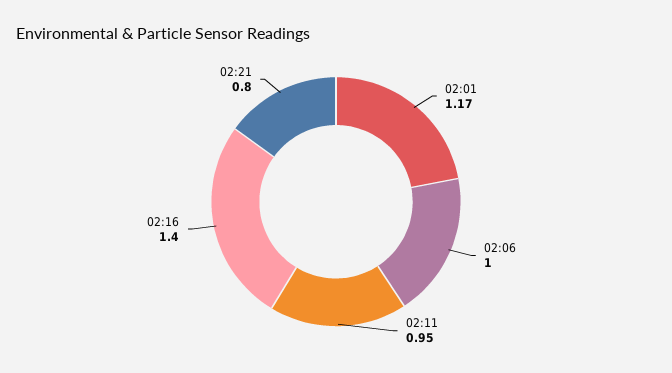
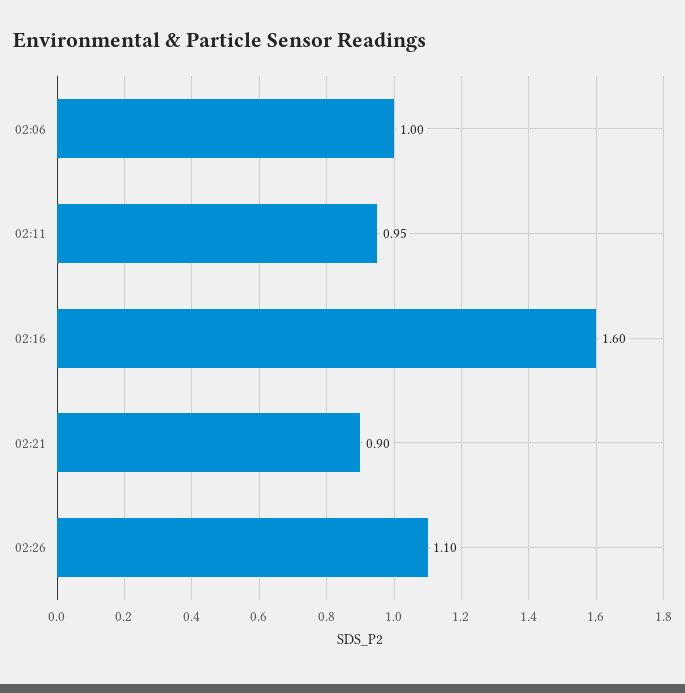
02:01: 1.17 -> none
02:16: 1.4 -> 1.6
02:21: 0.8 -> 0.9
02:26: none -> 1.1

